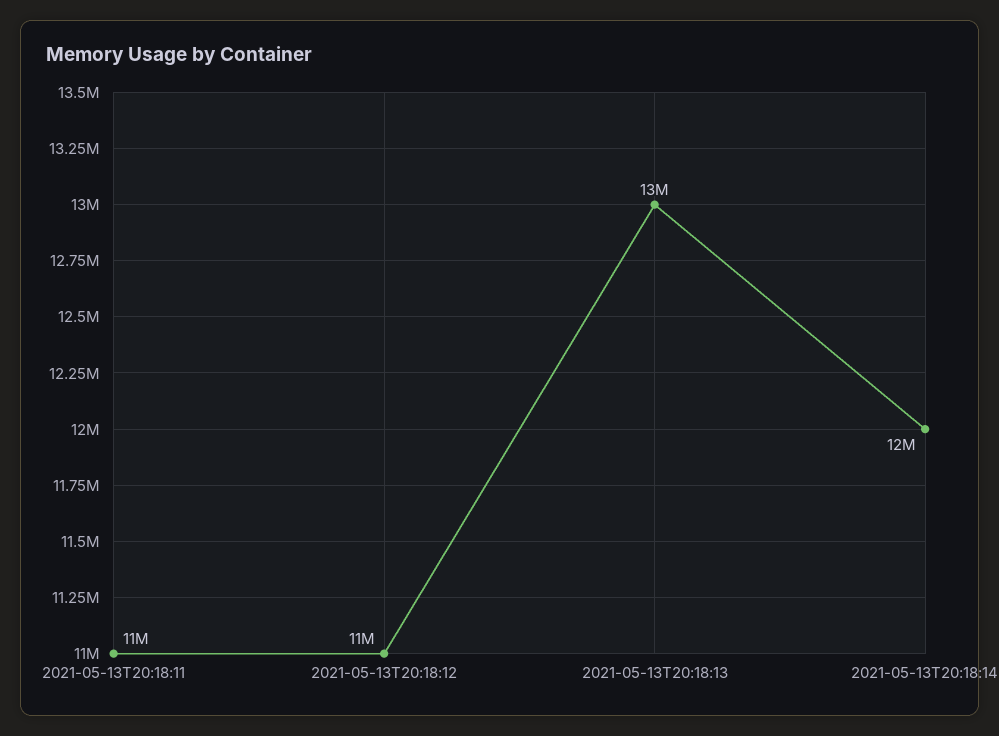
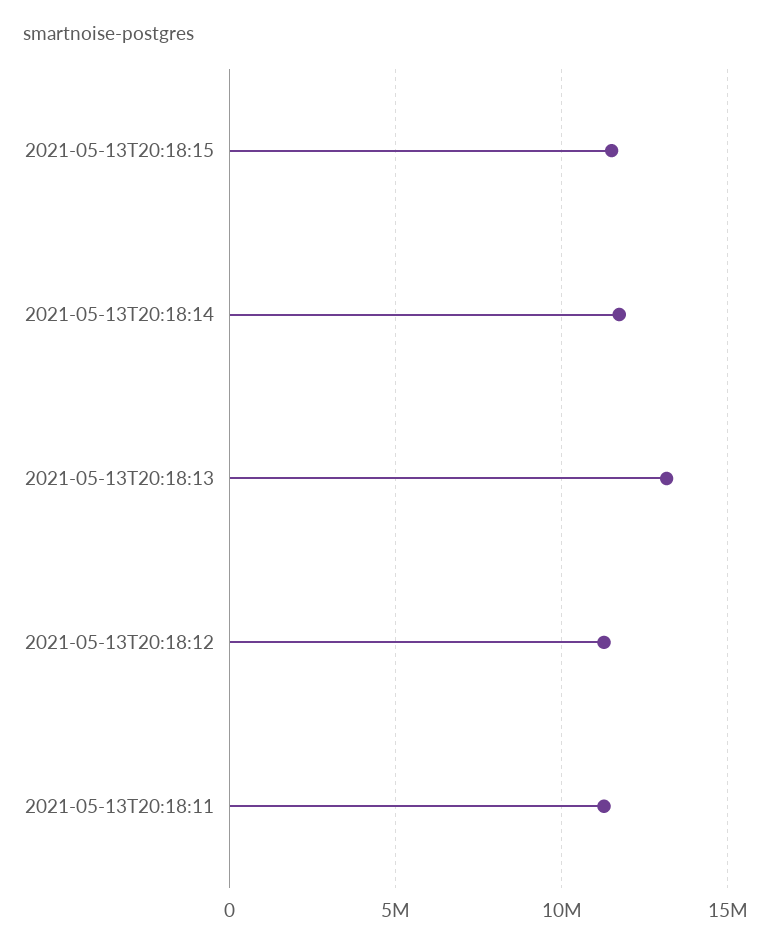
2021-05-13T20:18:15: none -> 11500000

